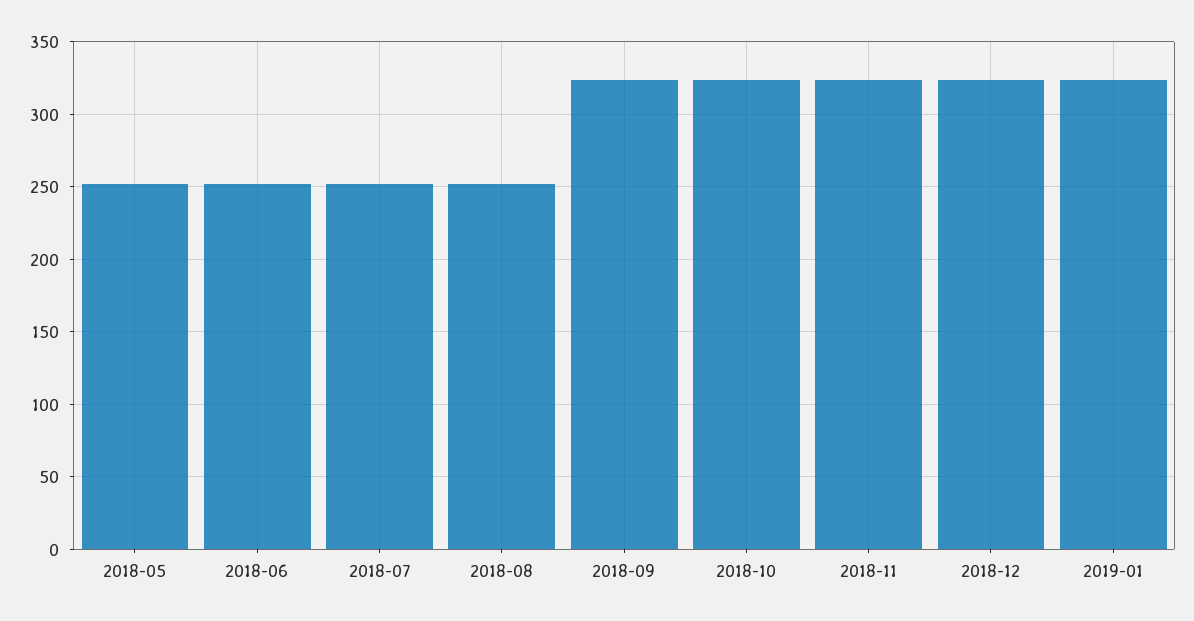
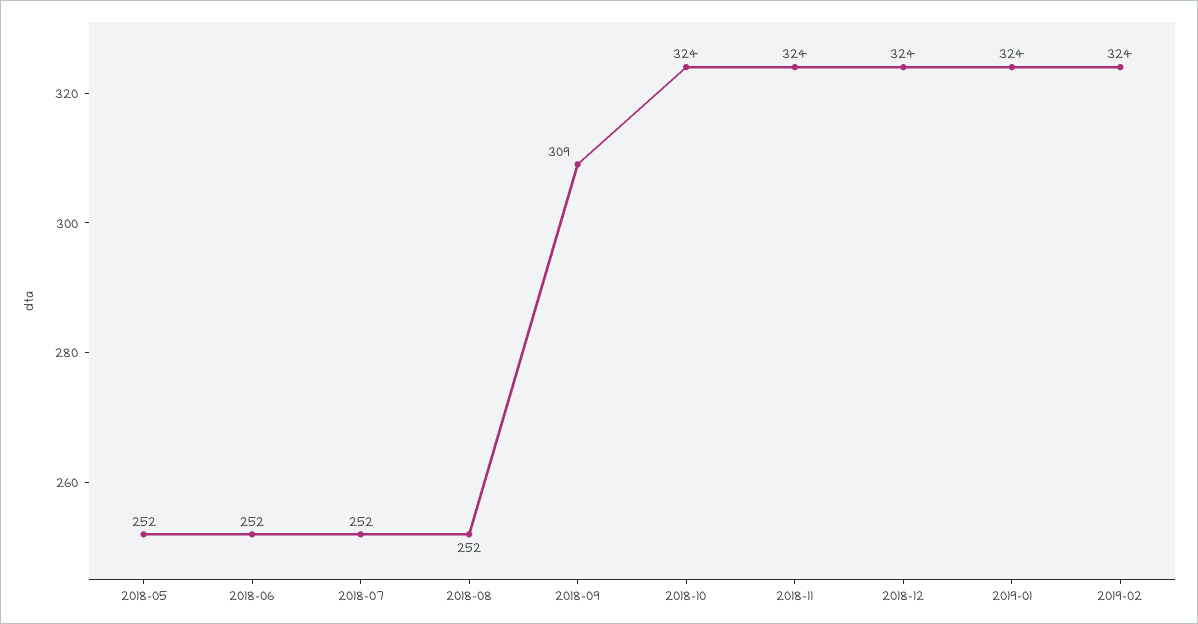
2018-09: 325 -> 309
2019-02: none -> 324

